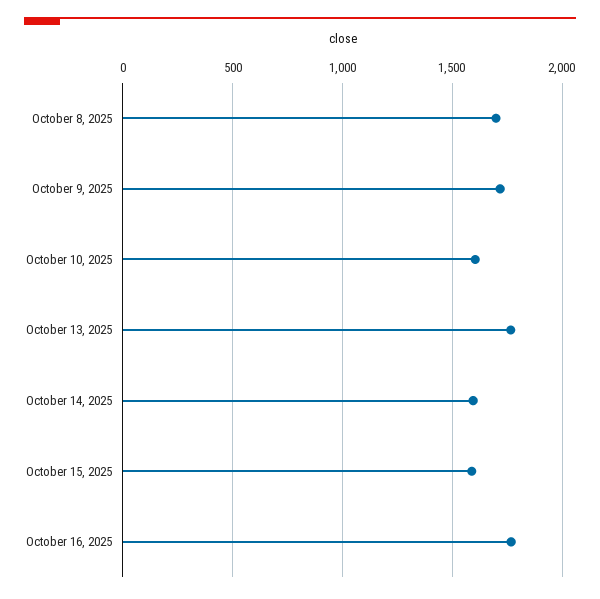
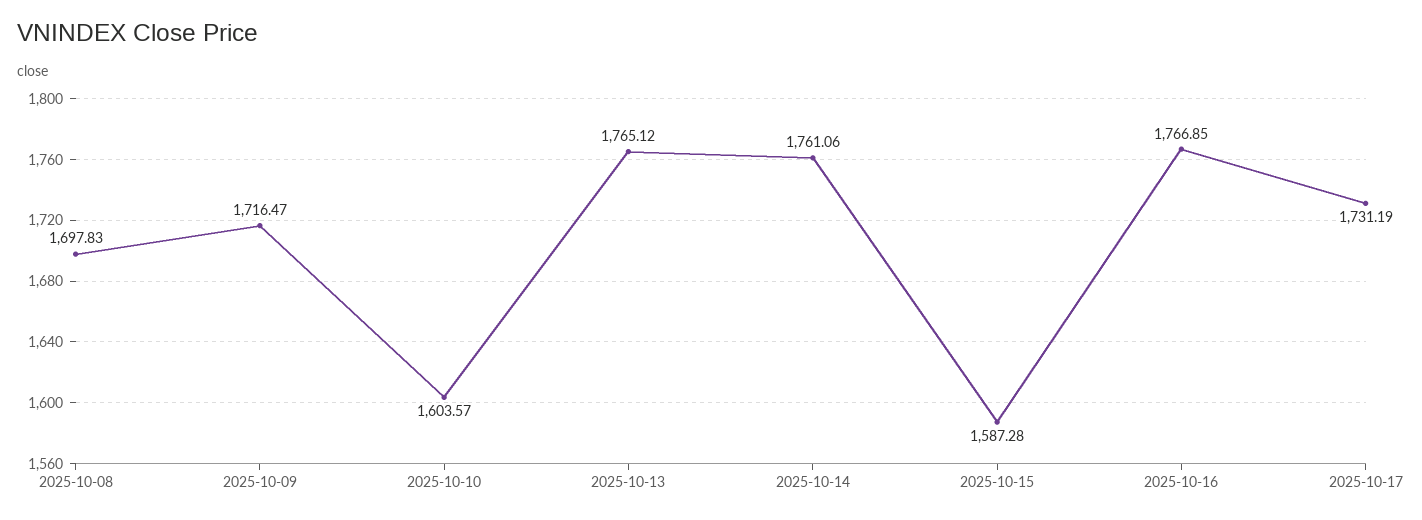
October 14, 2025: 1600 -> 1761.06
2025-10-17: none -> 1731.19

